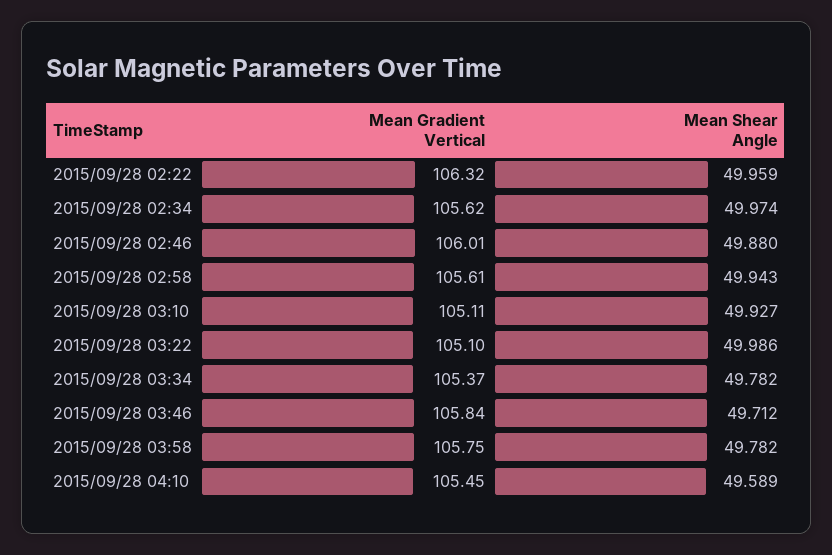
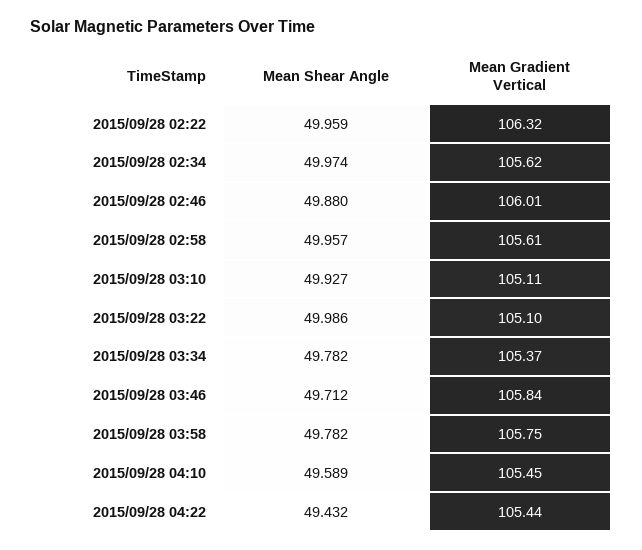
Mean Shear Angle, 2015/09/28 02:58: 49.943 -> 49.957
Mean Shear Angle, 2015/09/28 04:22: none -> 49.432
Mean Gradient Vertical, 2015/09/28 04:22: none -> 105.44

